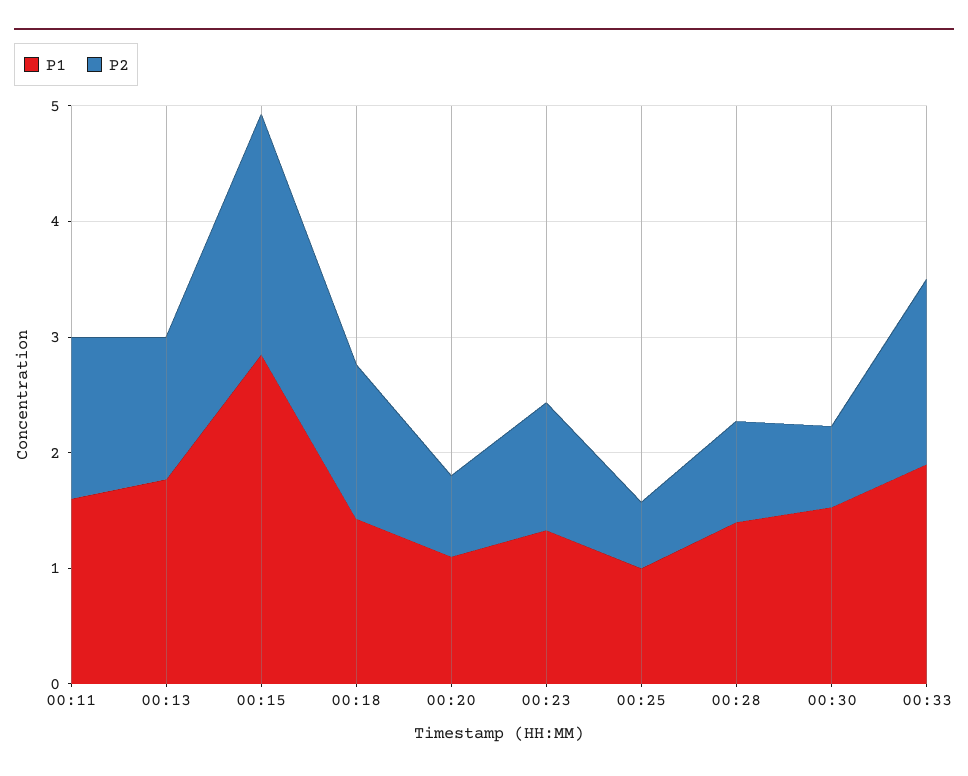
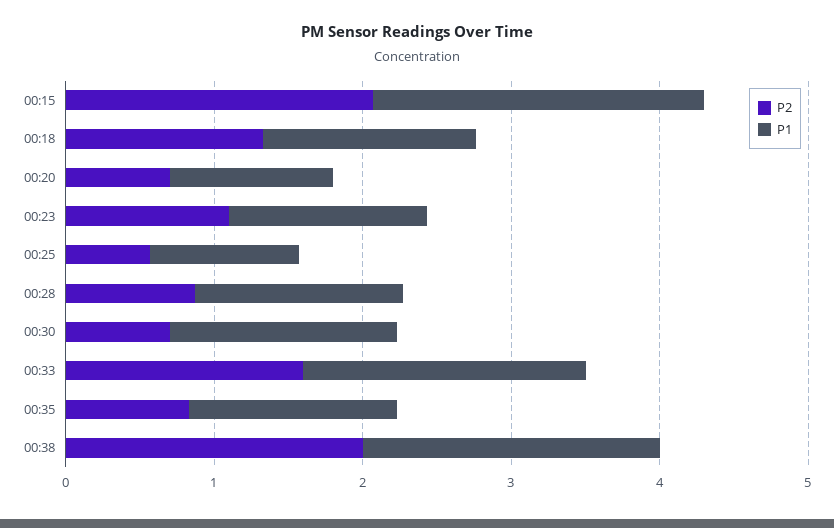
P1, 00:11: 1.6 -> none
P2, 00:11: 1.4 -> none
P1, 00:13: 1.8 -> none
P2, 00:13: 1.2 -> none
P1, 00:15: 2.8 -> 2.2
P2, 00:35: none -> 0.8
P1, 00:35: none -> 1.4
P2, 00:38: none -> 2
P1, 00:38: none -> 2

